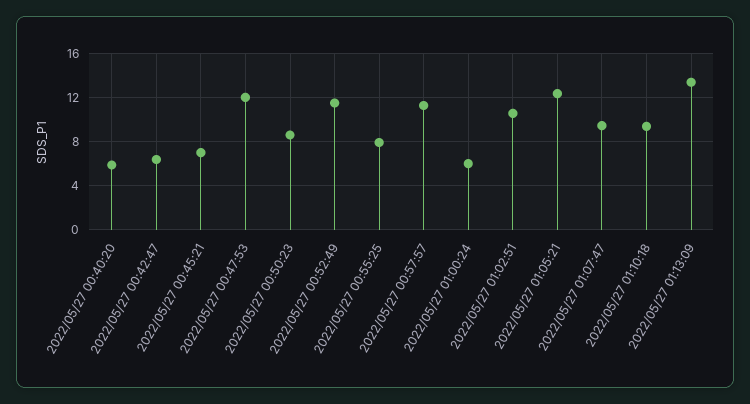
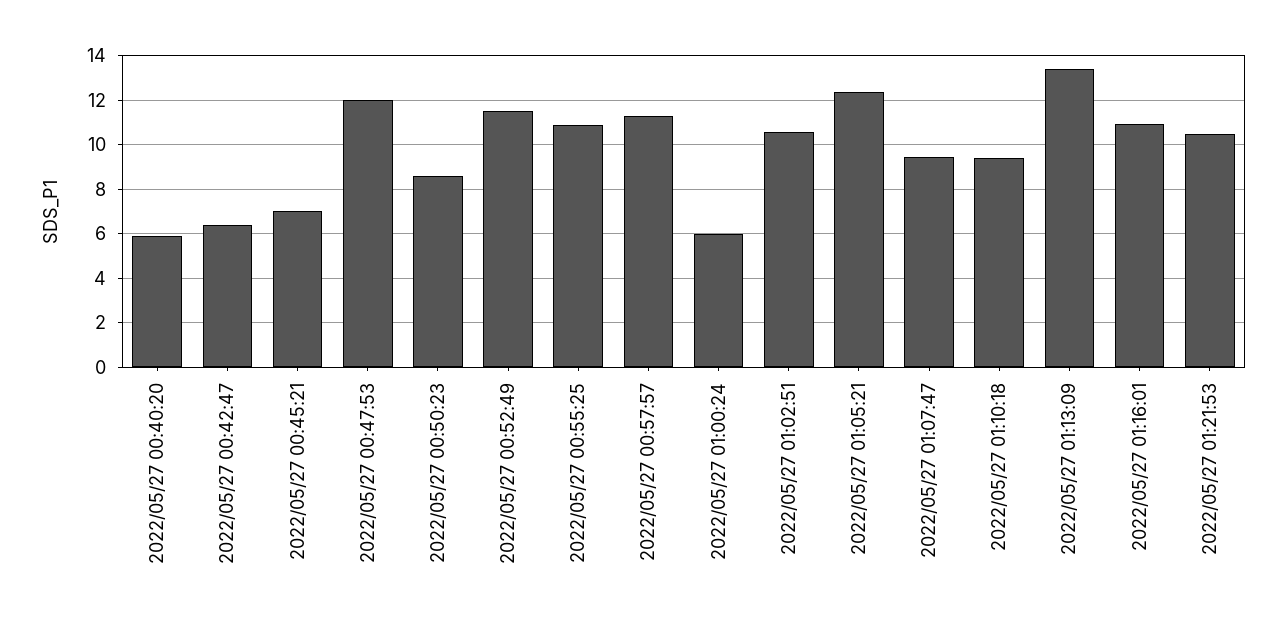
2022/05/27 00:55:25: 8 -> 11
2022/05/27 01:16:01: none -> 11
2022/05/27 01:21:53: none -> 10.5

